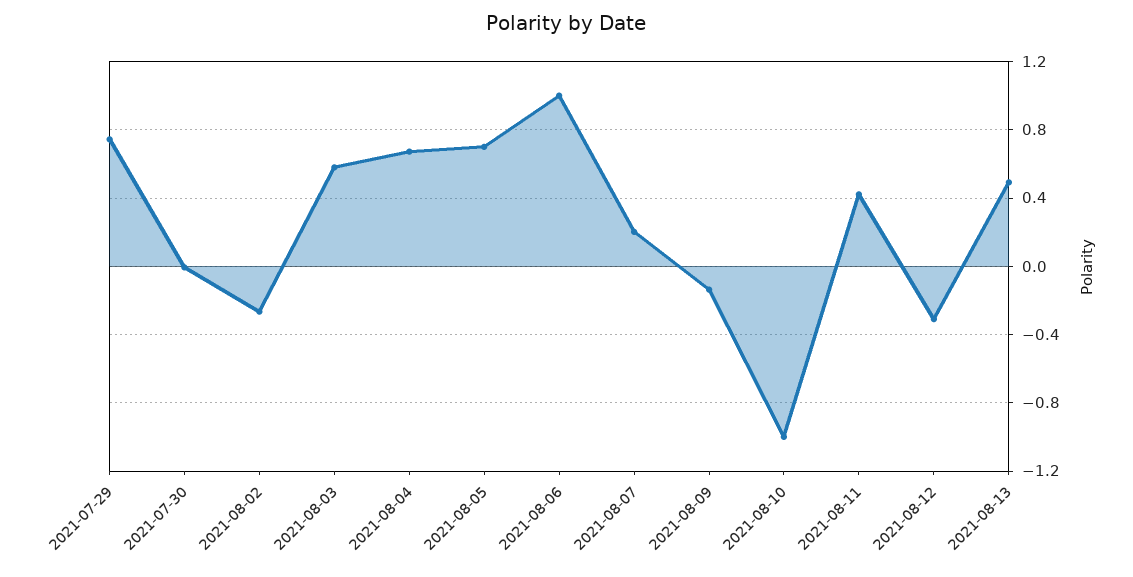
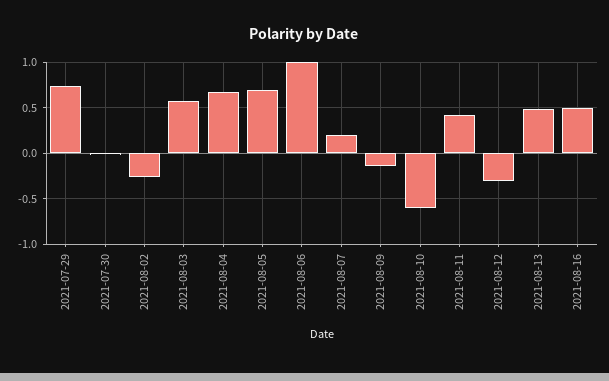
2021-08-10: -1 -> -0.6
2021-08-16: none -> 0.5

